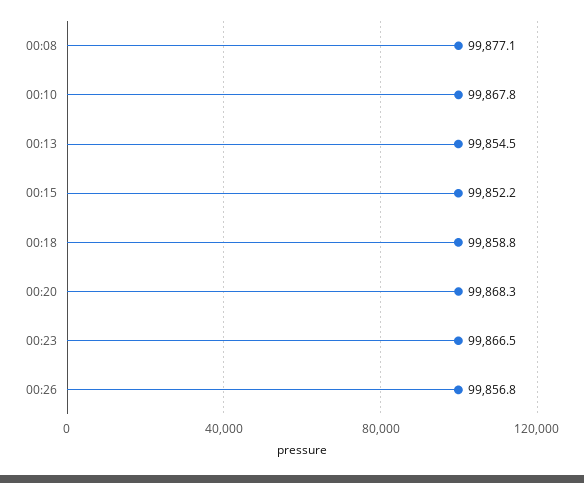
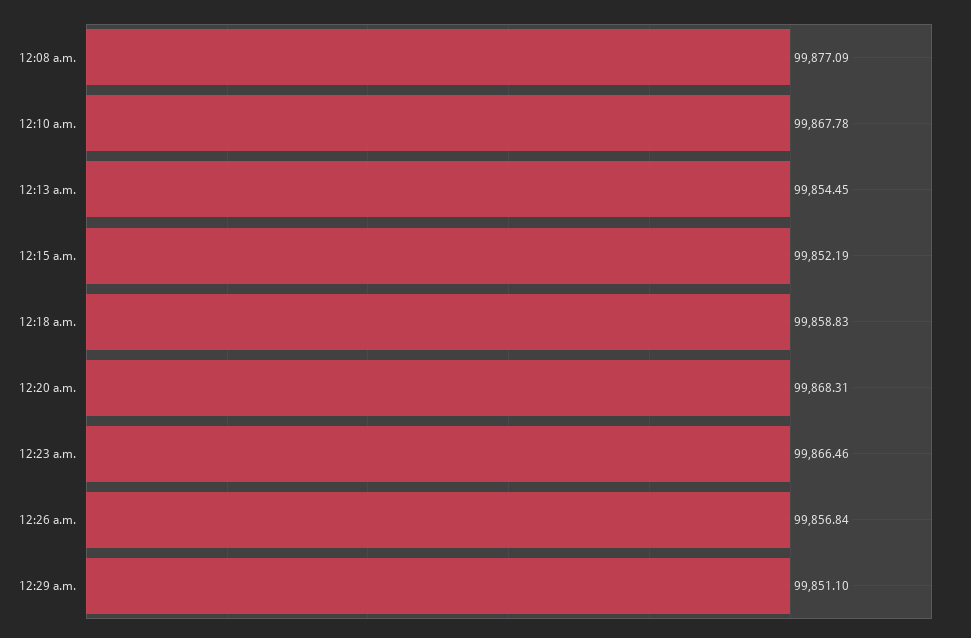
12:29 a.m.: none -> 99851.1

